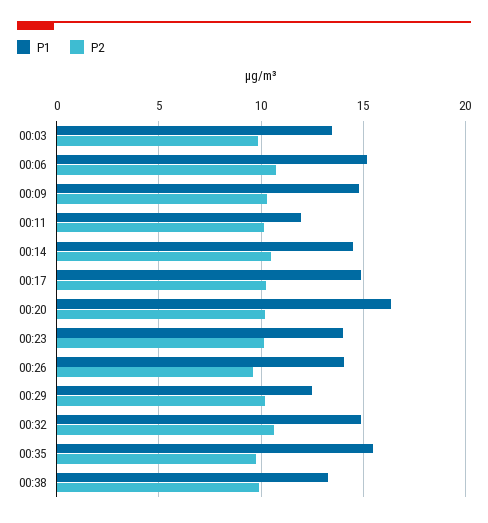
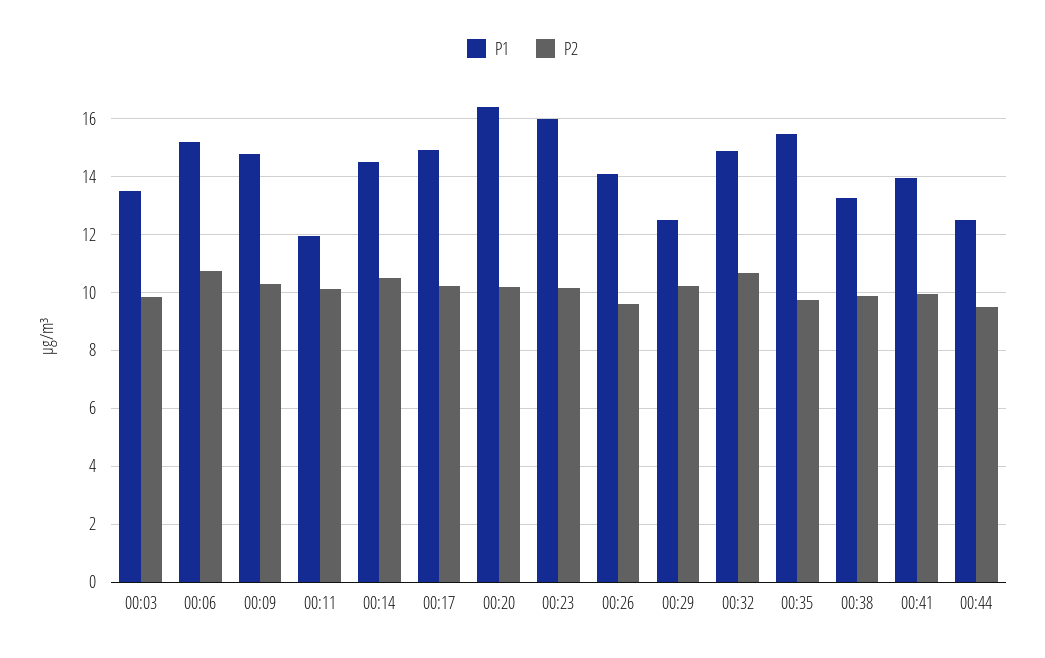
P1, 00:23: 14 -> 16
P1, 00:41: none -> 14
P2, 00:41: none -> 10
P1, 00:44: none -> 12.5
P2, 00:44: none -> 9.5

